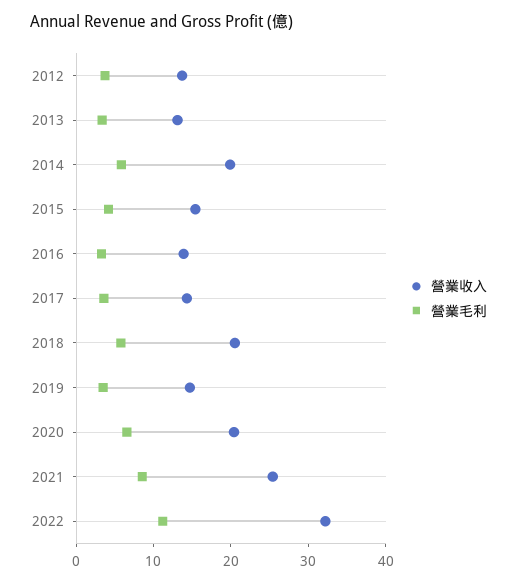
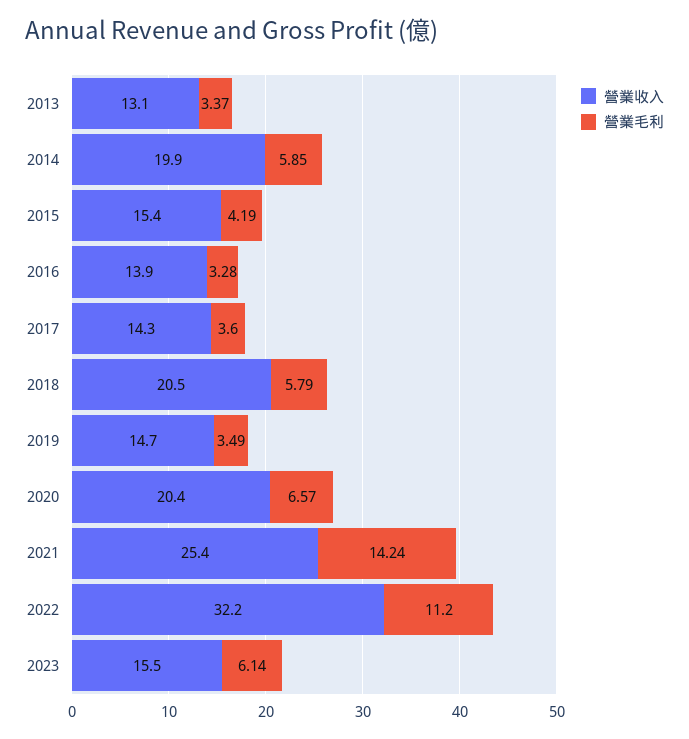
營業收入, 2012: 14 -> none
營業毛利, 2012: 4 -> none
營業毛利, 2021: 8 -> 14.24
營業收入, 2023: none -> 15.5
營業毛利, 2023: none -> 6.14

